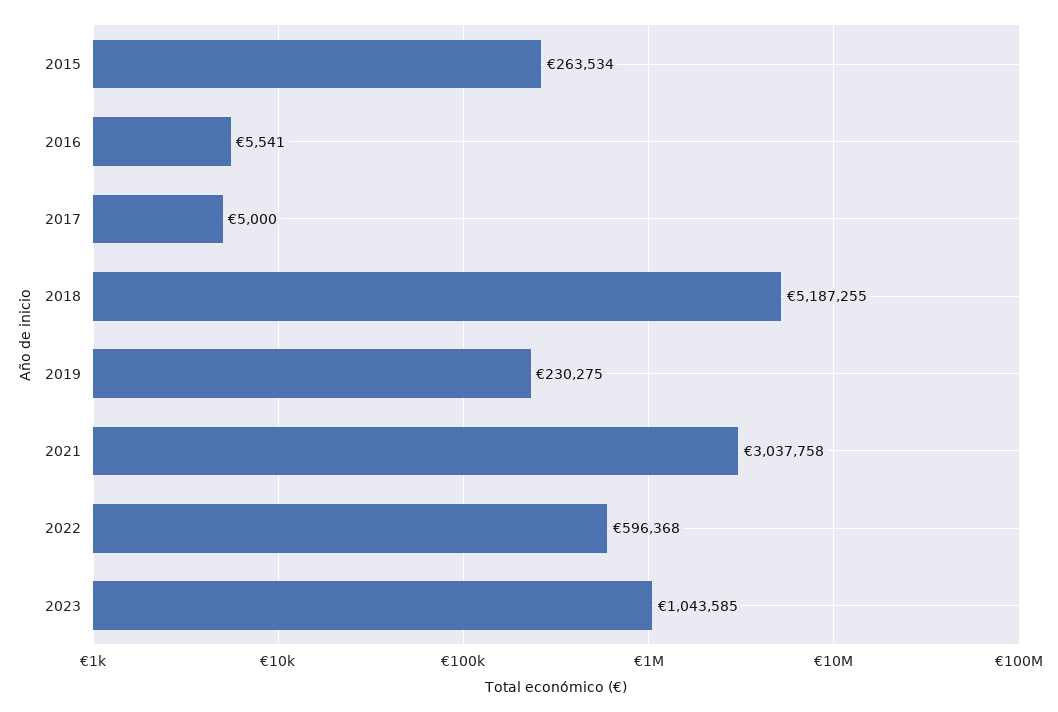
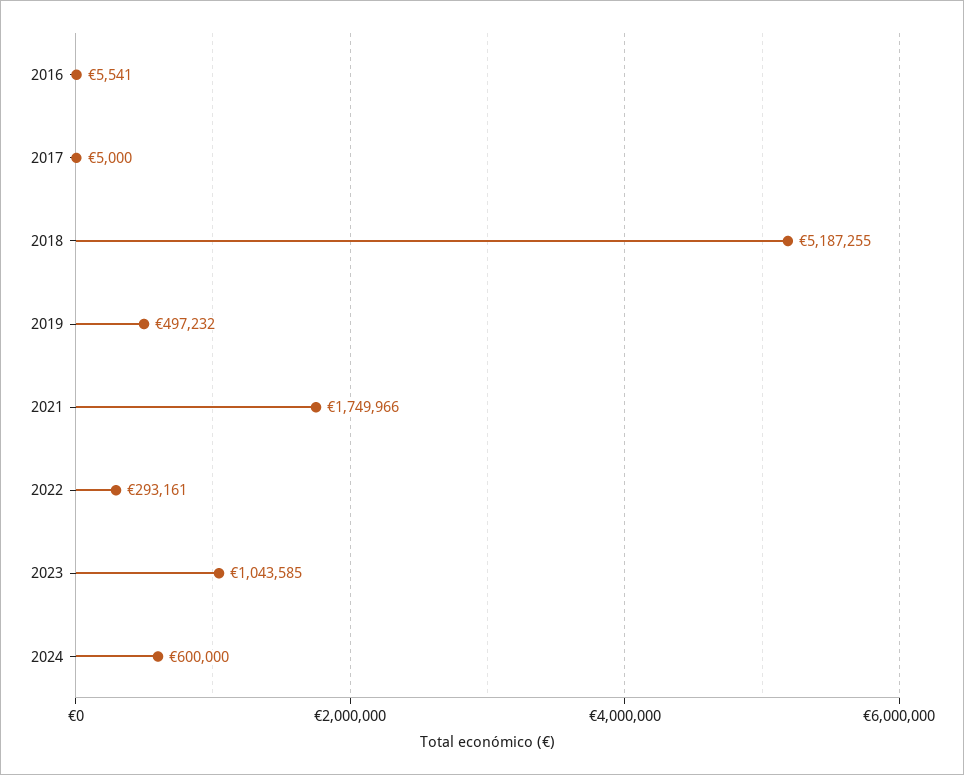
2015: 263534 -> none
2019: 230275 -> 497232
2021: 3037758 -> 1749966
2022: 596368 -> 293161
2024: none -> 600000

